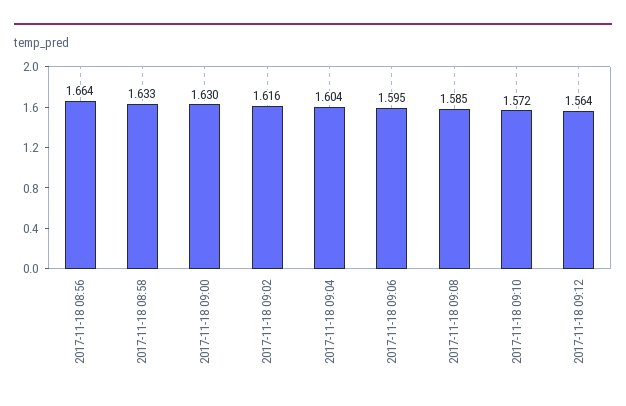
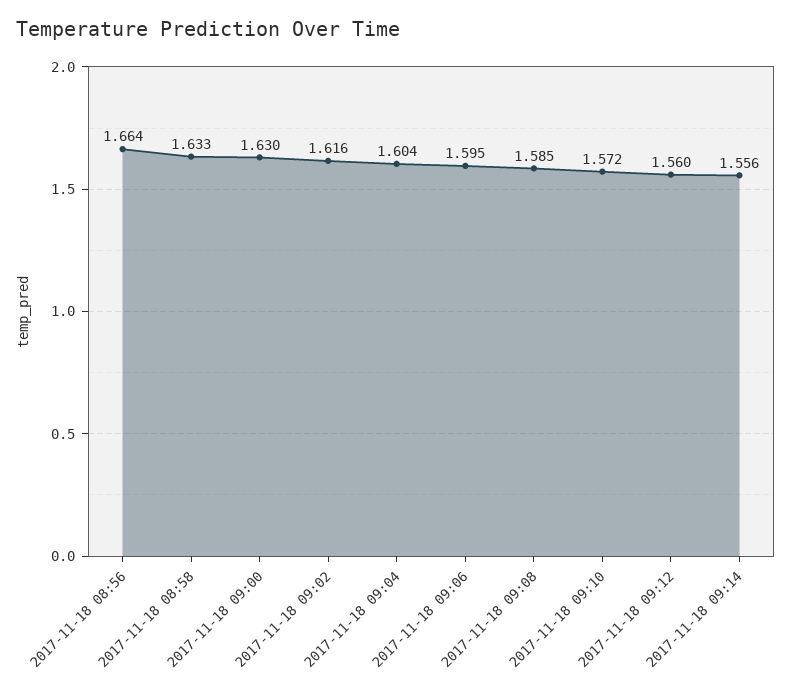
2017-11-18 09:12: 1.564 -> 1.56
2017-11-18 09:14: none -> 1.556

